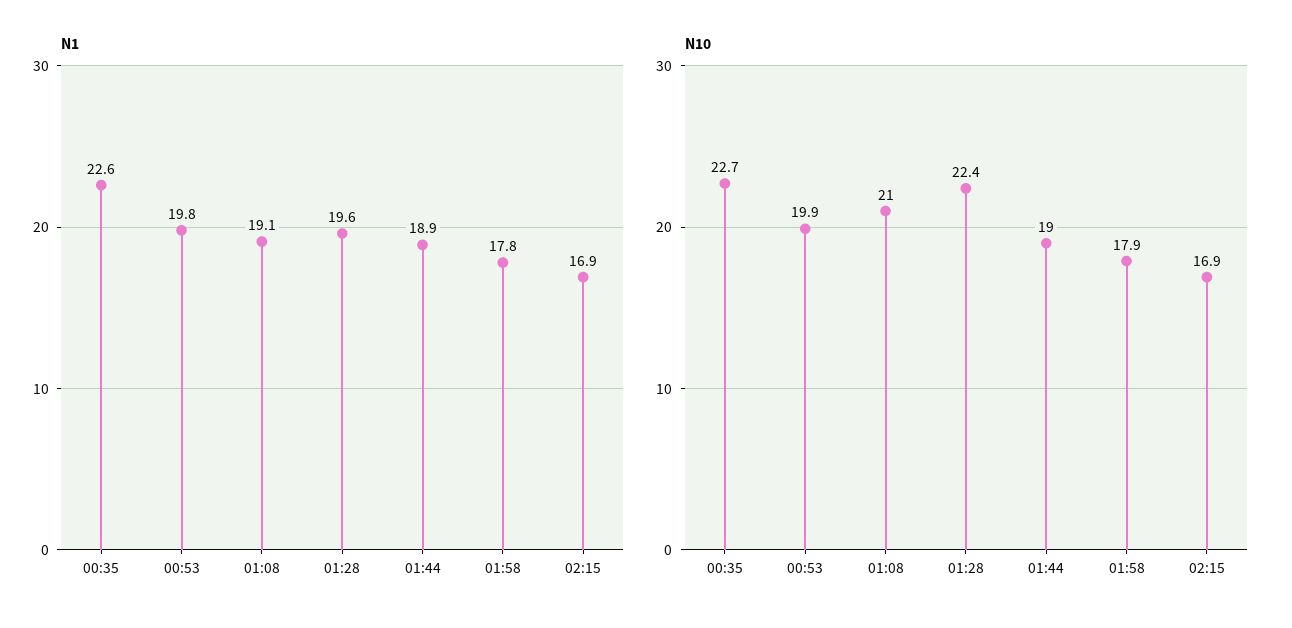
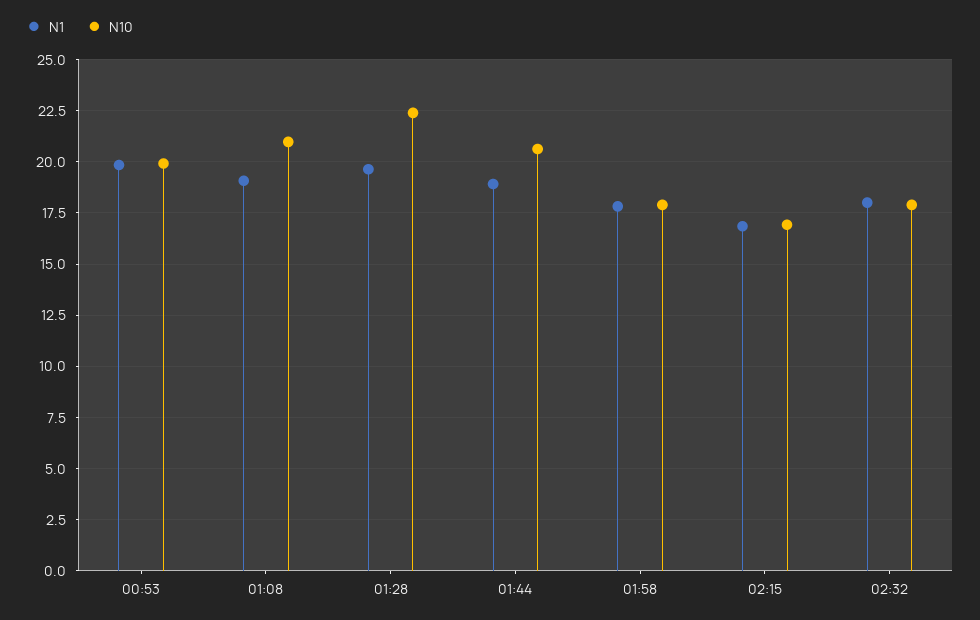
N1, 00:35: 22.6 -> none
N10, 00:35: 22.7 -> none
N10, 01:44: 19 -> 20.5
N1, 02:32: none -> 18
N10, 02:32: none -> 18

